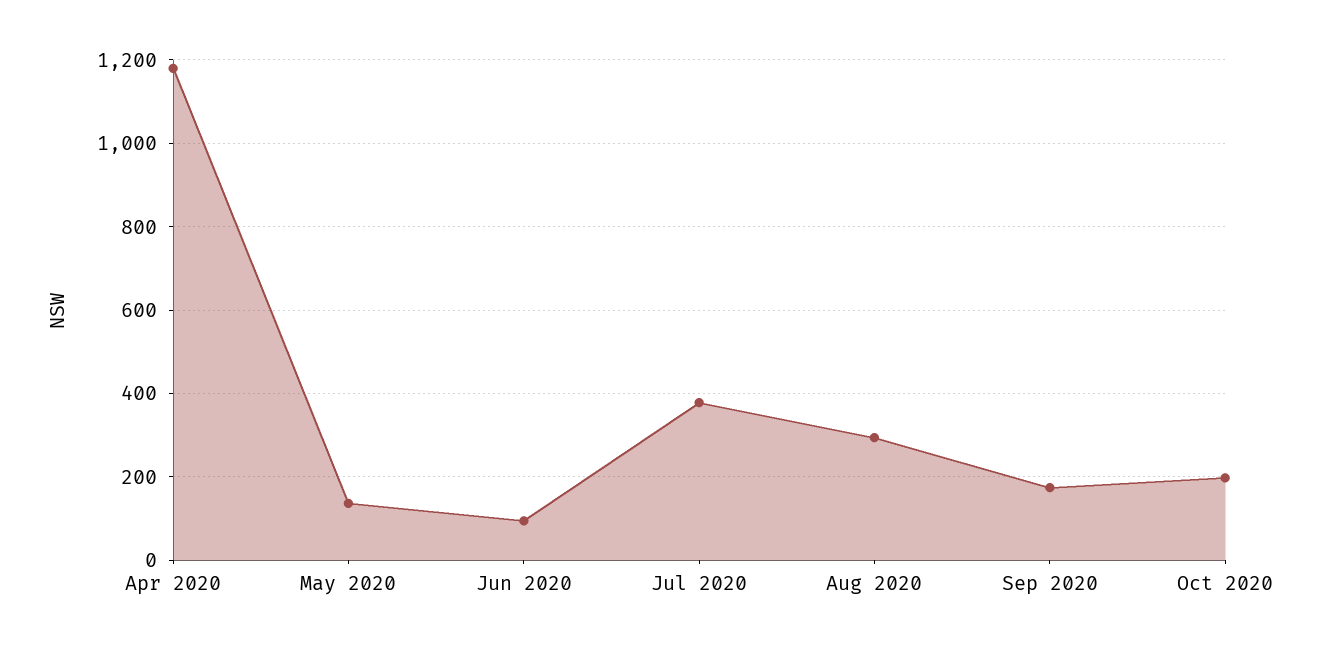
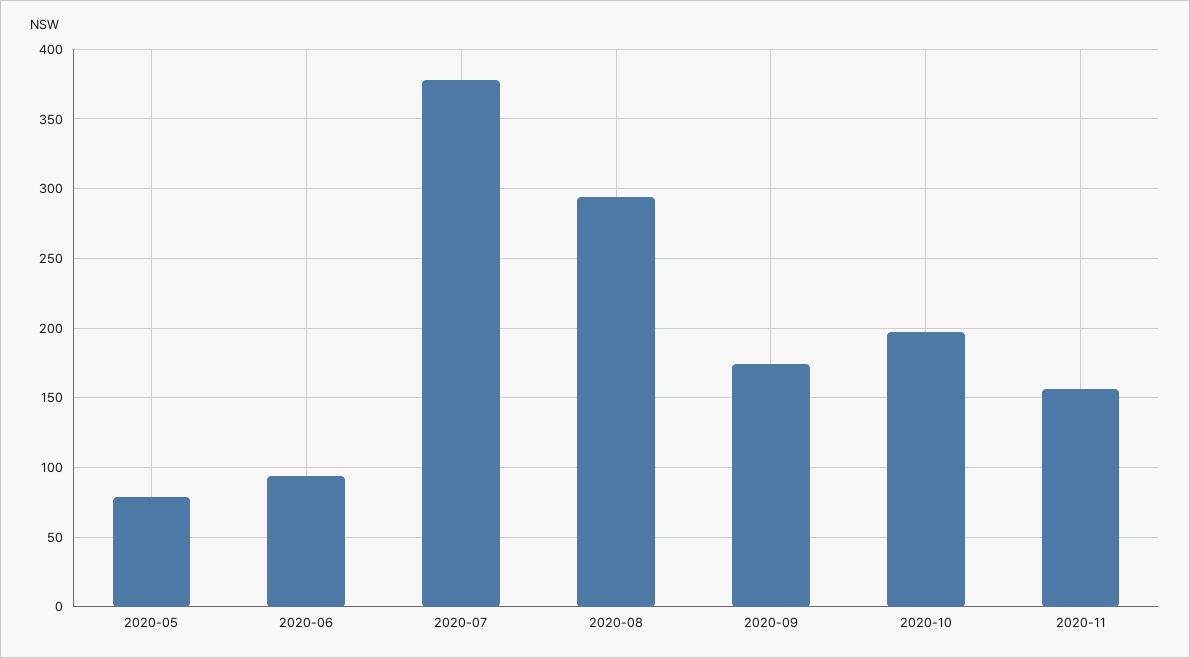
Apr 2020: 1180 -> none
May 2020: 140 -> 80
2020-11: none -> 155

